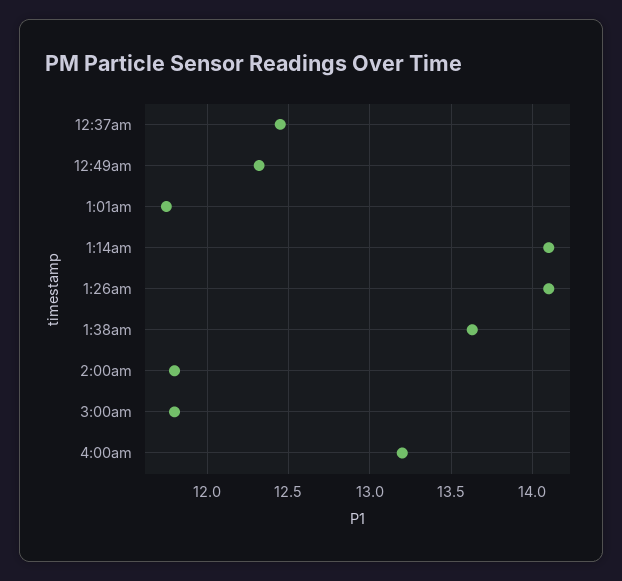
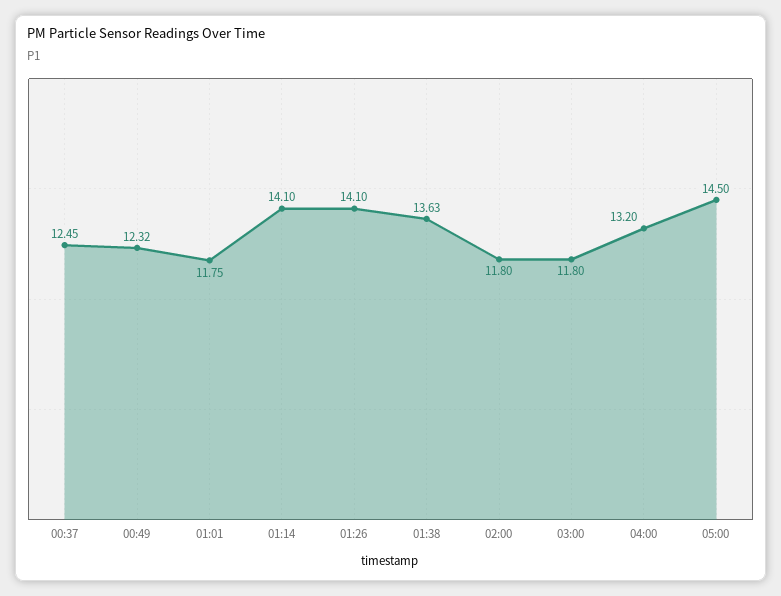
05:00: none -> 14.5

